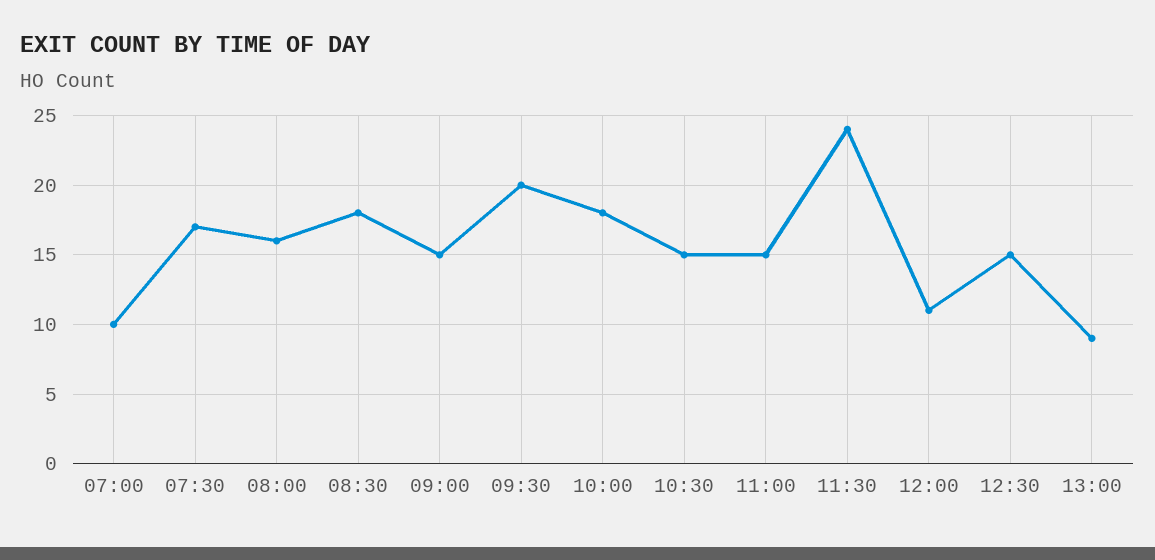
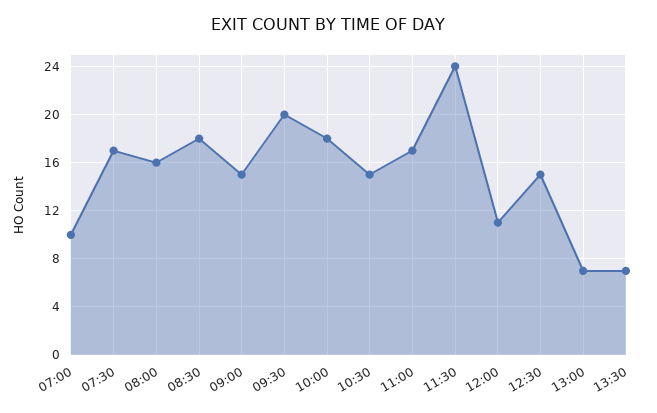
11:00: 15 -> 17
13:00: 9 -> 7
13:30: none -> 7

